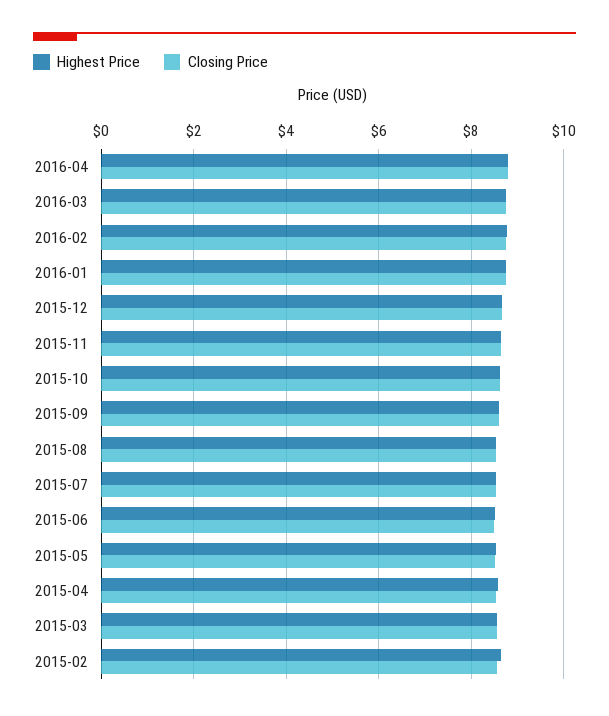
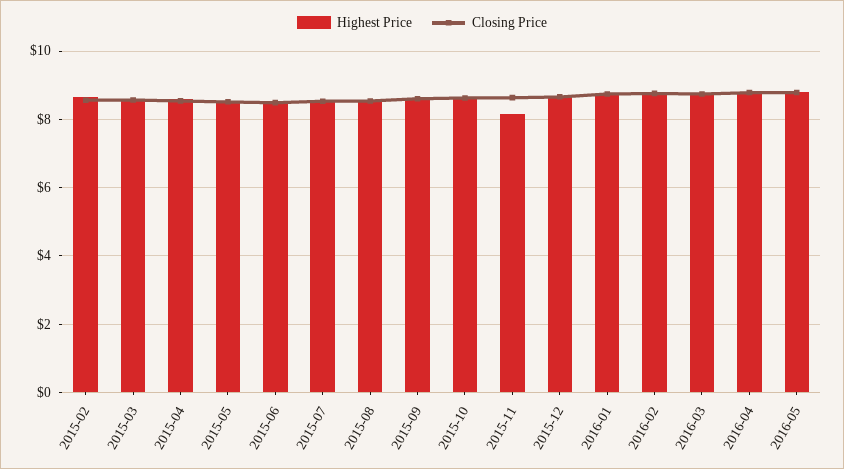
Highest Price, 2015-11: 8.6 -> 8.2
Highest Price, 2016-05: none -> 8.8
Closing Price, 2016-05: none -> 8.8

